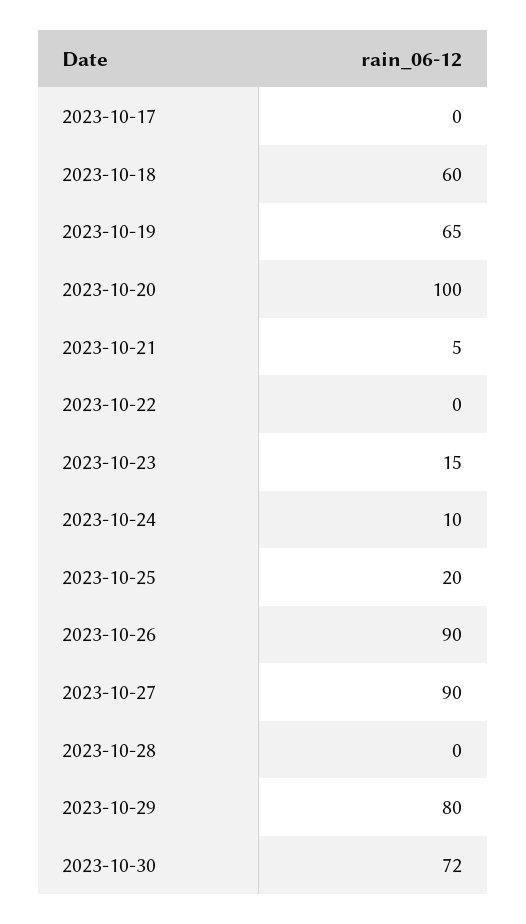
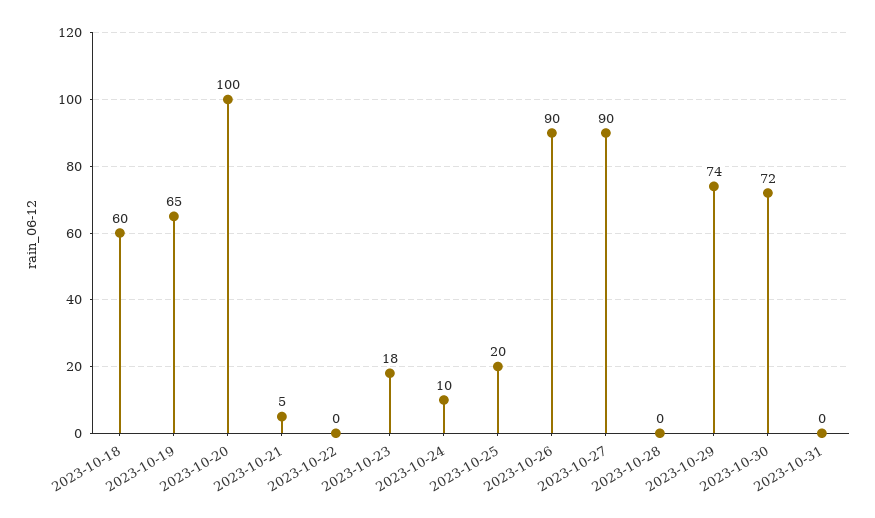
2023-10-17: 0 -> none
2023-10-23: 15 -> 18
2023-10-29: 80 -> 74
2023-10-31: none -> 0

